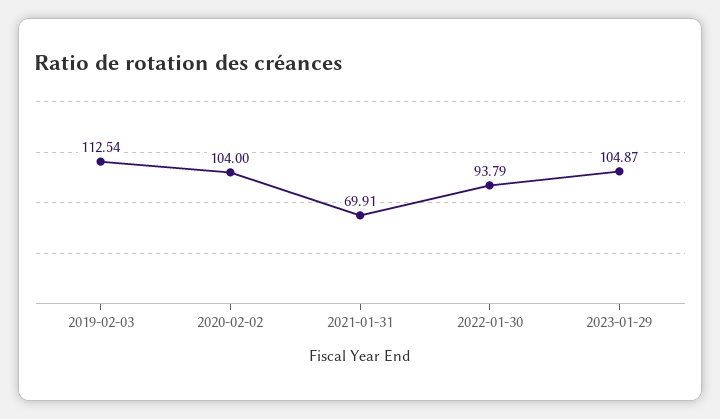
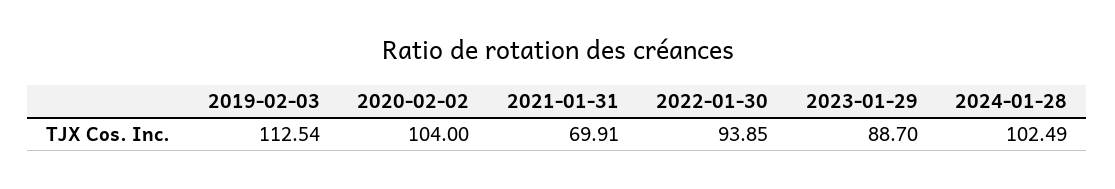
2022-01-30: 93.79 -> 93.85
2023-01-29: 104.87 -> 88.7
2024-01-28: none -> 102.49

